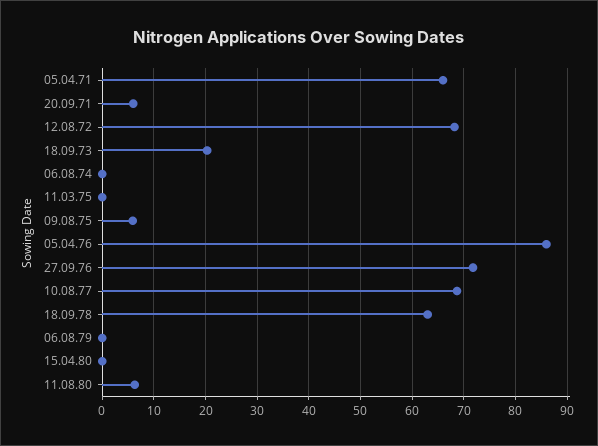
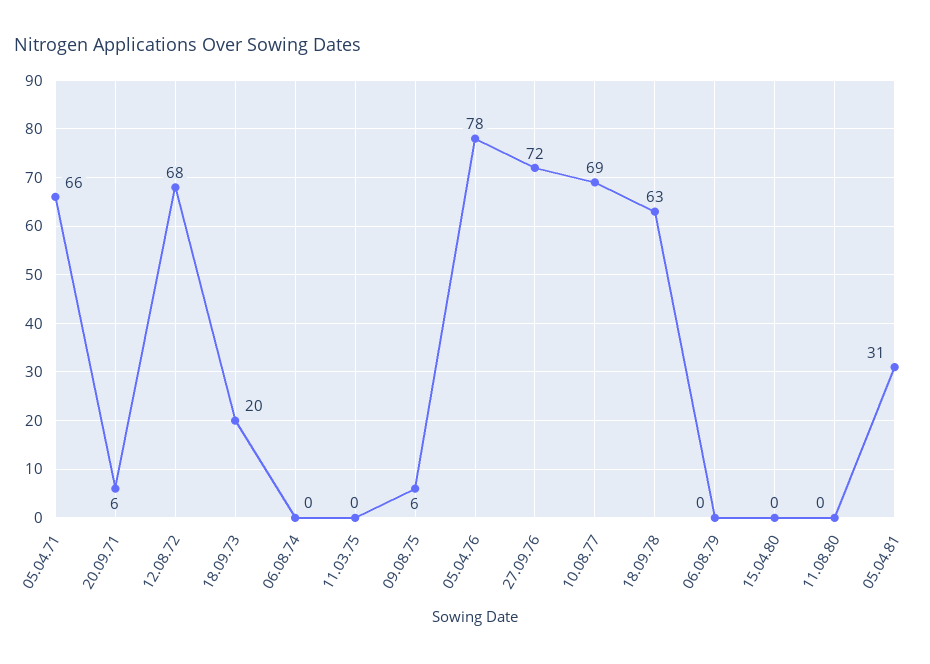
05.04.76: 86 -> 78
11.08.80: 6 -> 0
05.04.81: none -> 31

